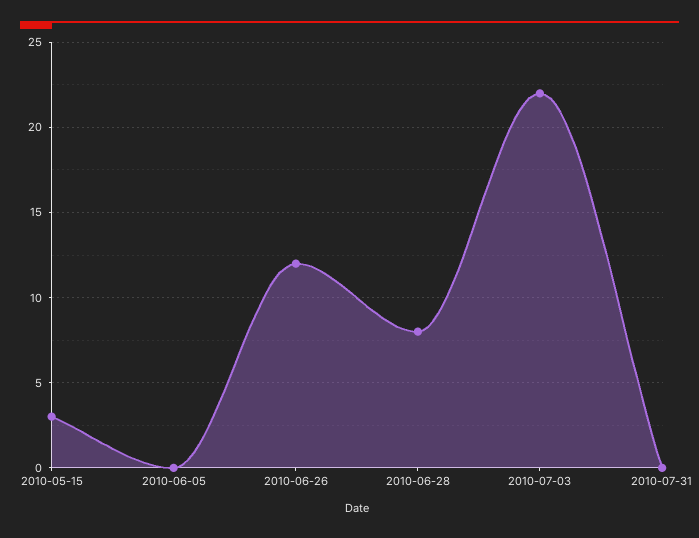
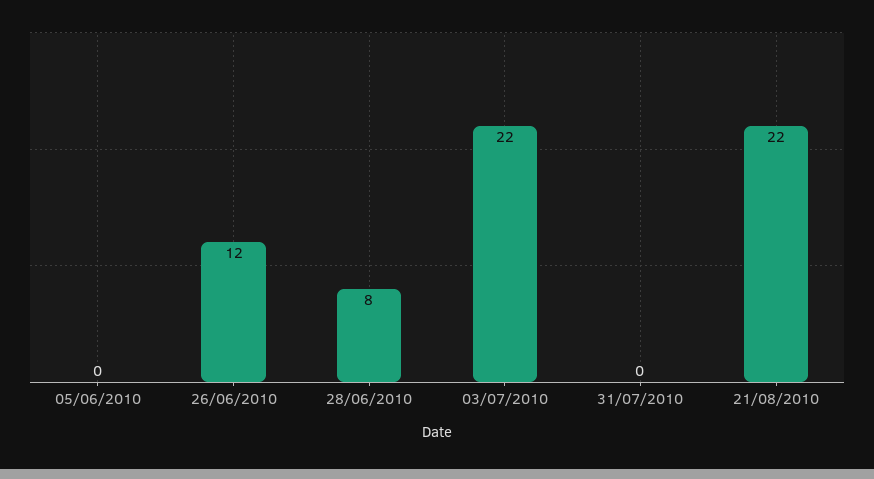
2010-05-15: 3 -> none
21/08/2010: none -> 22

